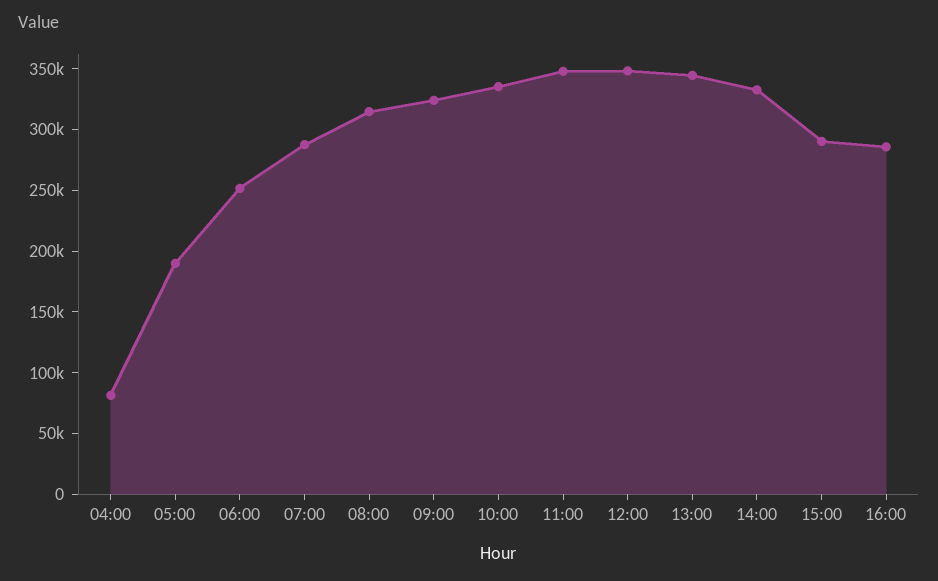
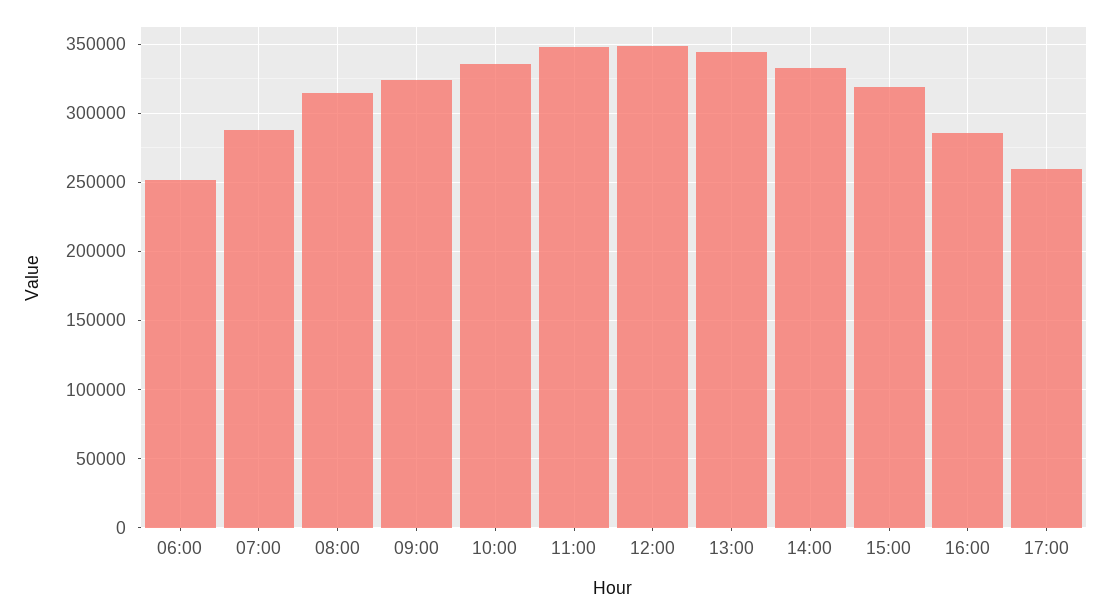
04:00: 80000 -> none
05:00: 190000 -> none
15:00: 290000 -> 320000
17:00: none -> 260000

